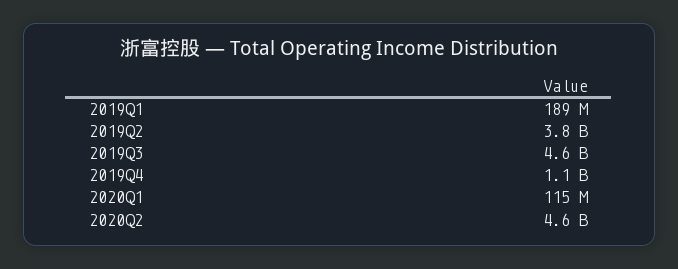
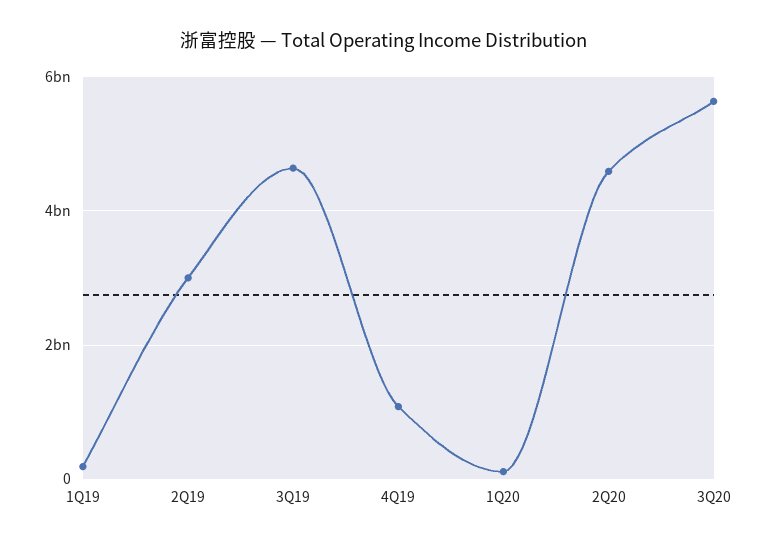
2019Q2: 3800000000 -> 3000000000
3Q20: none -> 5600000000

